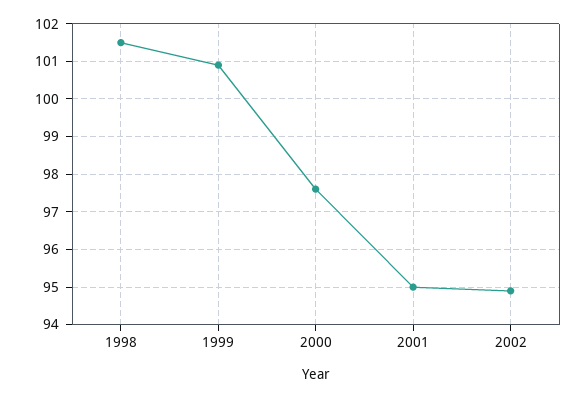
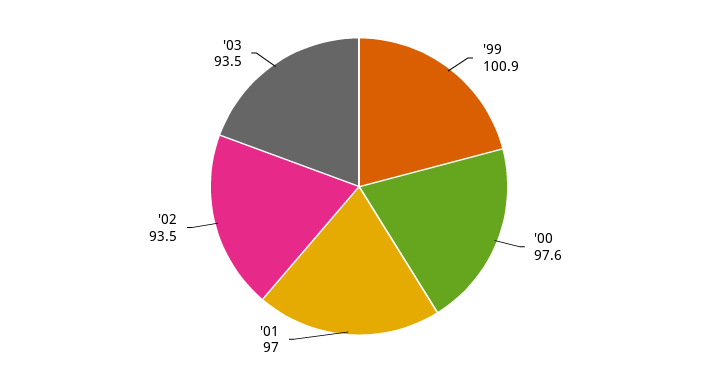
1998: 101.5 -> none
2001: 95 -> 97
2002: 95 -> 93.5
'03: none -> 93.5

